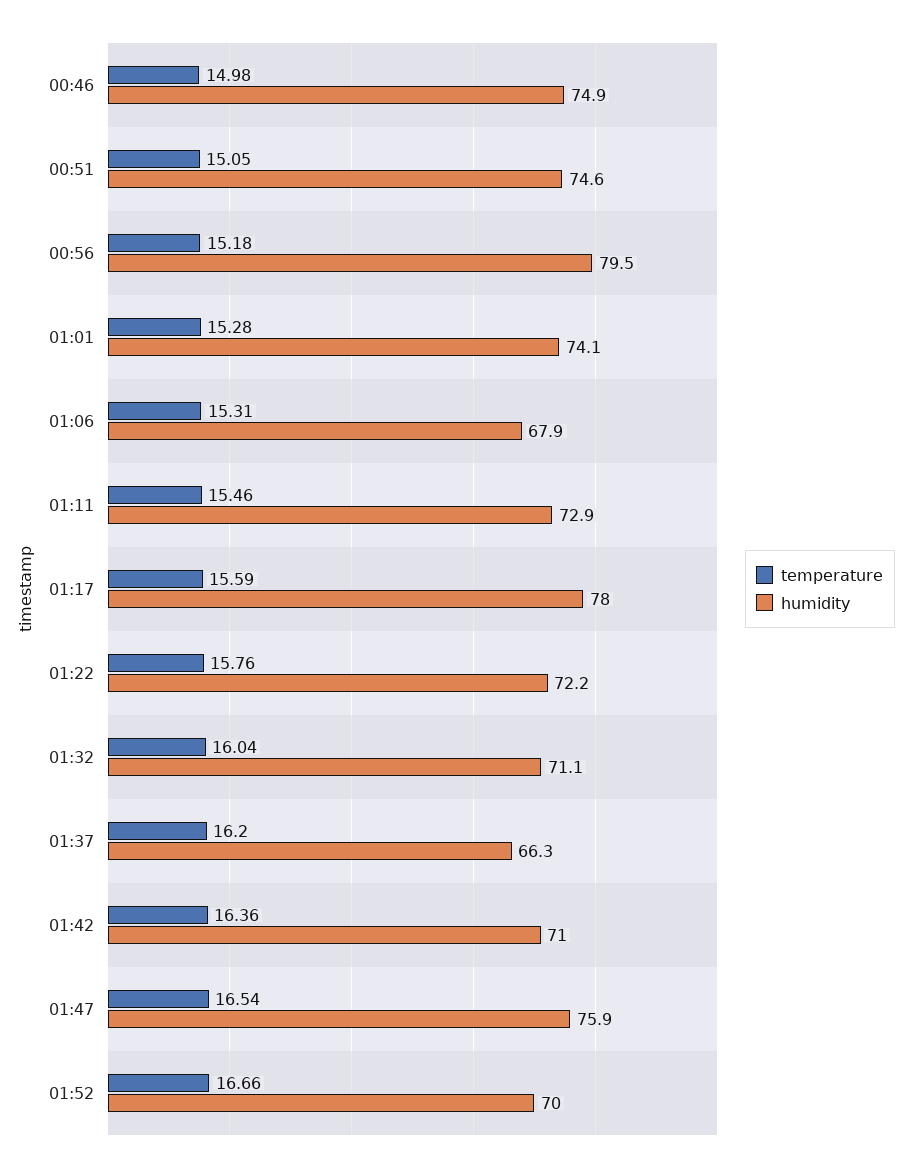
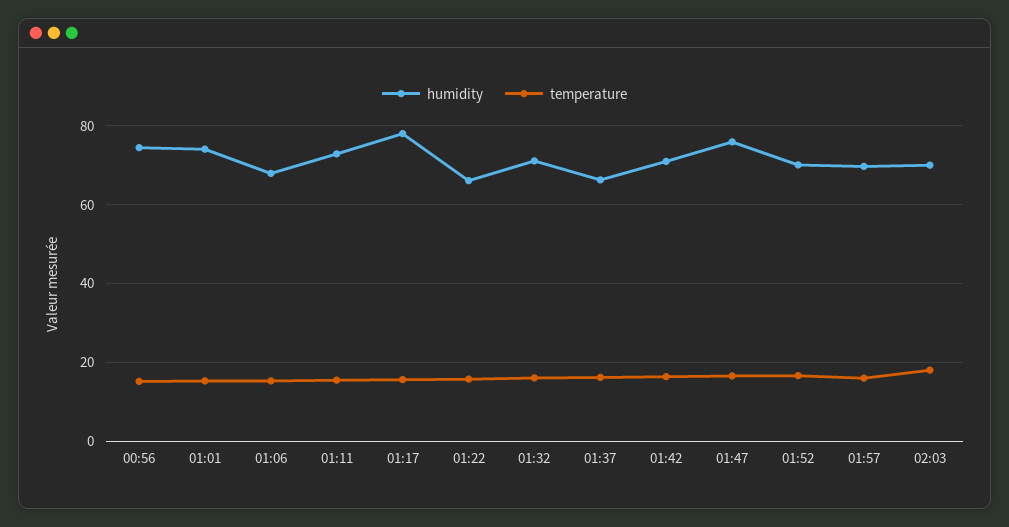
temperature, 00:46: 14.98 -> none
humidity, 00:46: 74.9 -> none
temperature, 00:51: 15.05 -> none
humidity, 00:51: 74.6 -> none
humidity, 00:56: 79.5 -> 74
humidity, 01:22: 72.2 -> 66
humidity, 01:57: none -> 70
temperature, 01:57: none -> 16
humidity, 02:03: none -> 70
temperature, 02:03: none -> 18

